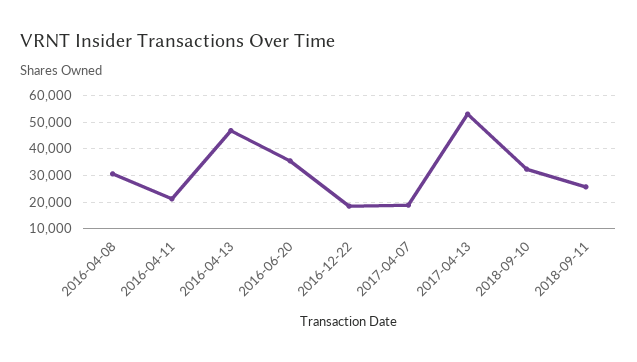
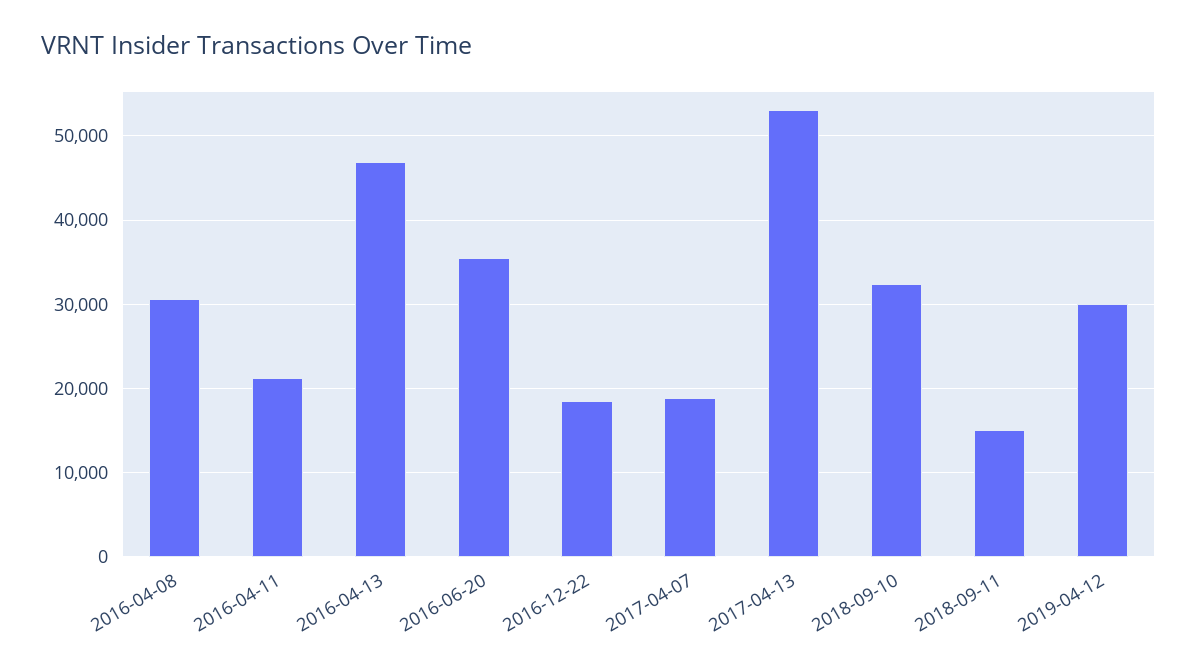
2018-09-11: 25000 -> 15000
2019-04-12: none -> 30000

